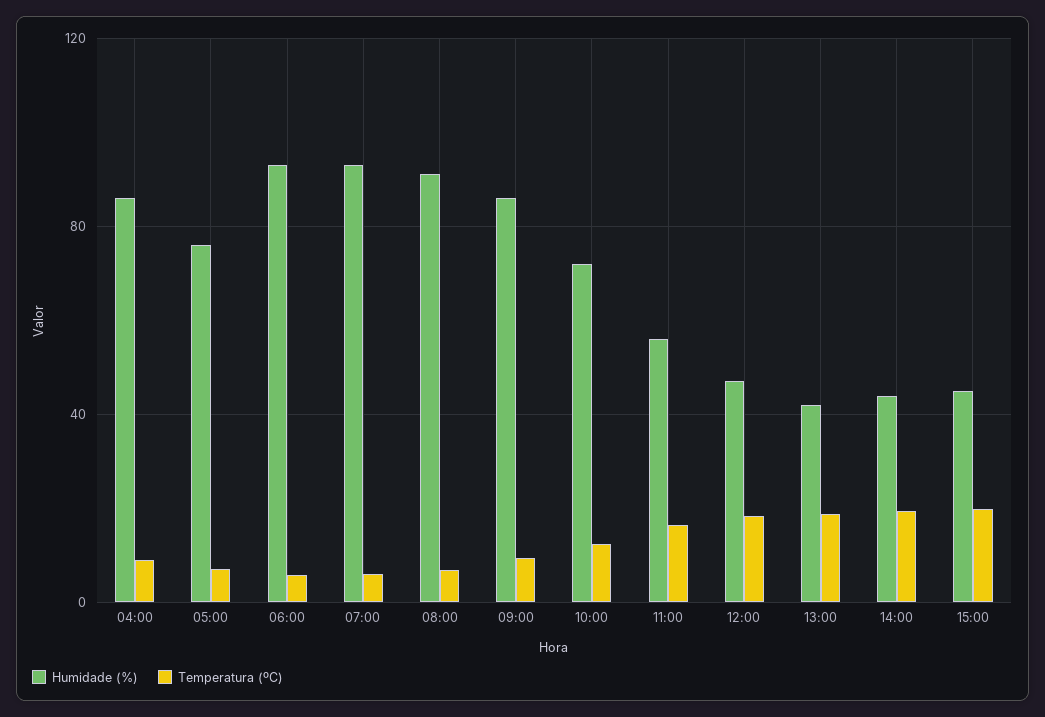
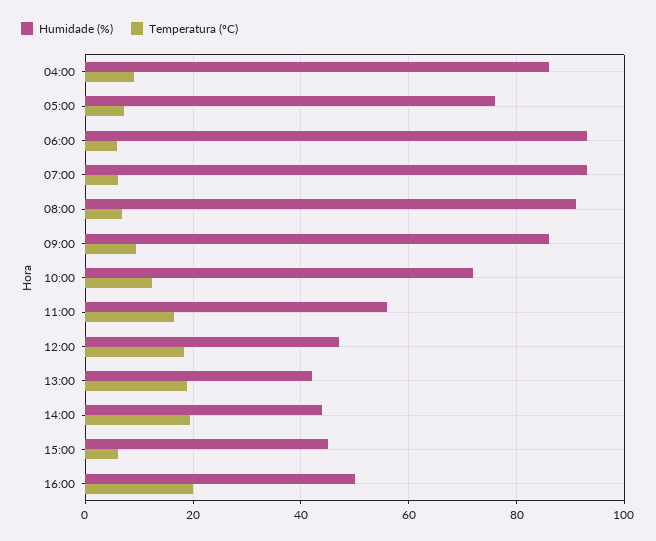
Temperatura (ºC), 15:00: 20 -> 6
Humidade (%), 16:00: none -> 50
Temperatura (ºC), 16:00: none -> 20

